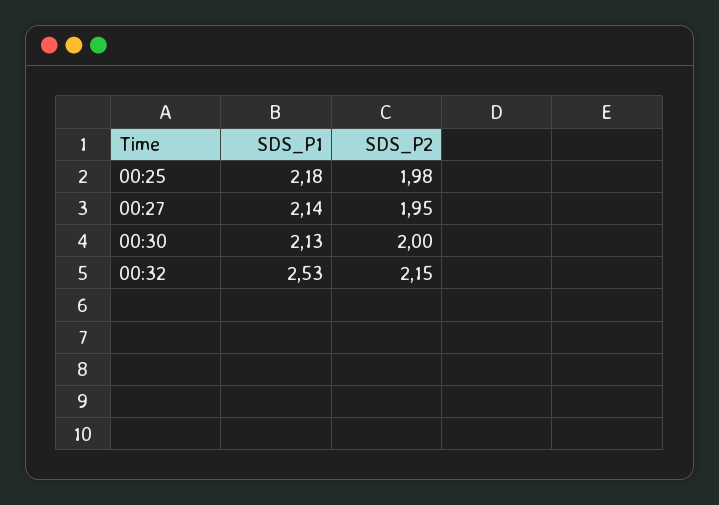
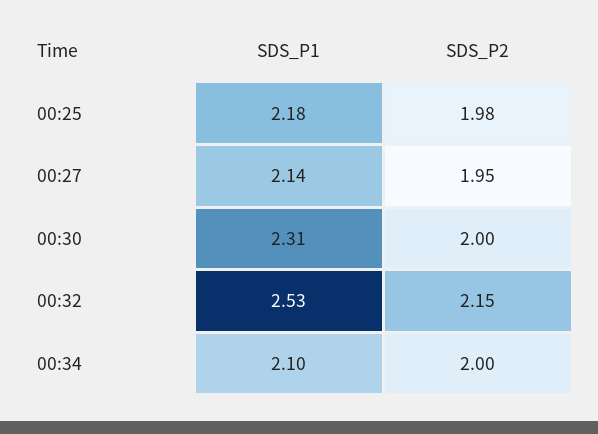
SDS_P1, 00:30: 2.13 -> 2.31
SDS_P1, 00:34: none -> 2.1
SDS_P2, 00:34: none -> 2

